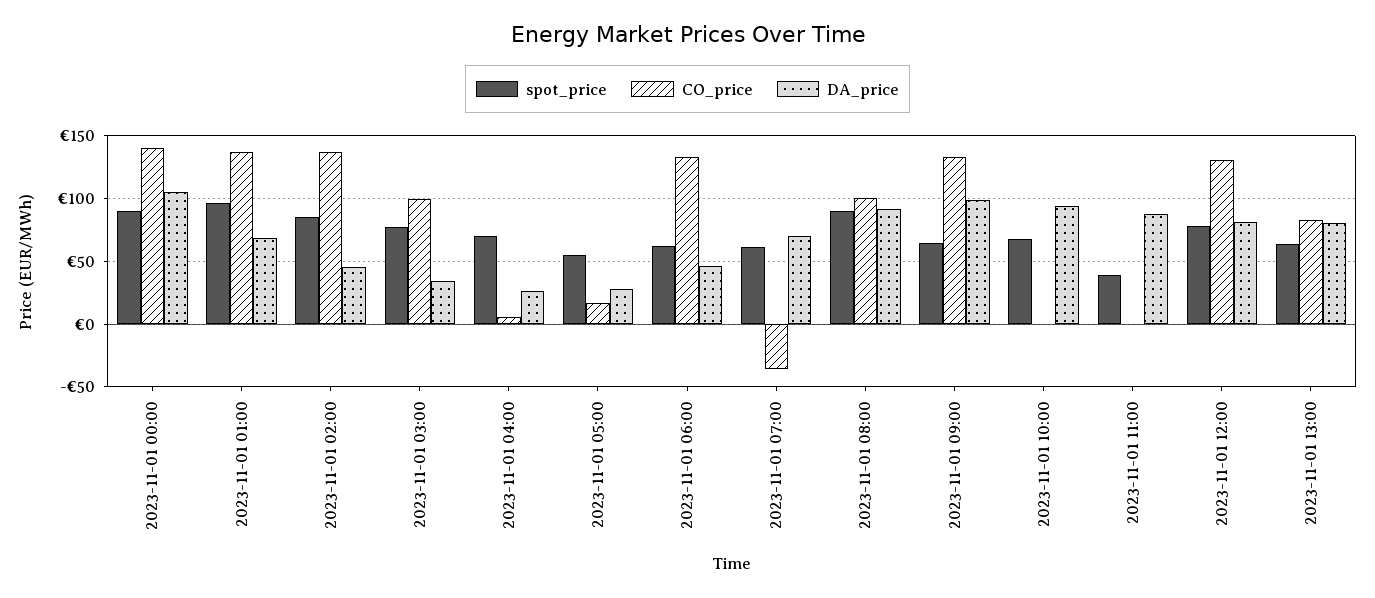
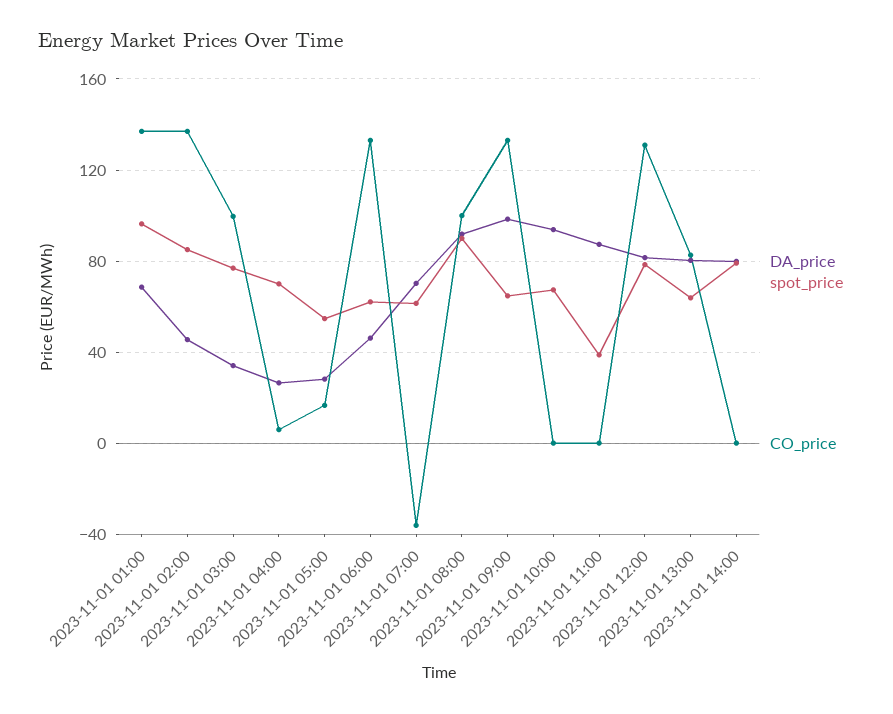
spot_price, 2023-11-01 00:00: 90 -> none
CO_price, 2023-11-01 00:00: 140 -> none
DA_price, 2023-11-01 00:00: 105 -> none
DA_price, 2023-11-01 14:00: none -> 80
spot_price, 2023-11-01 14:00: none -> 80
CO_price, 2023-11-01 14:00: none -> 0

